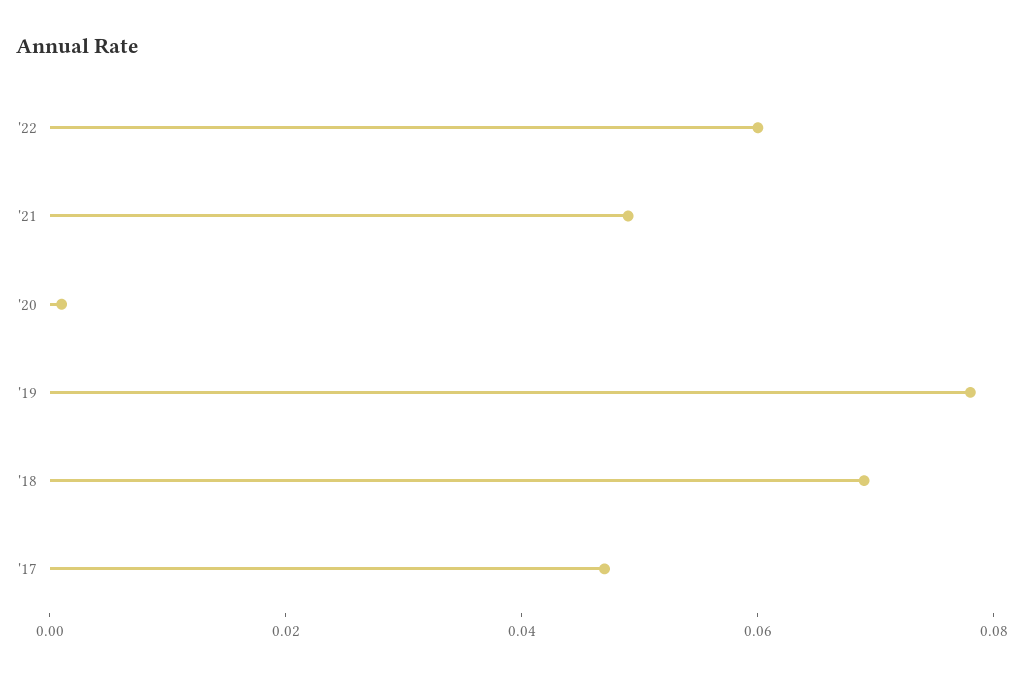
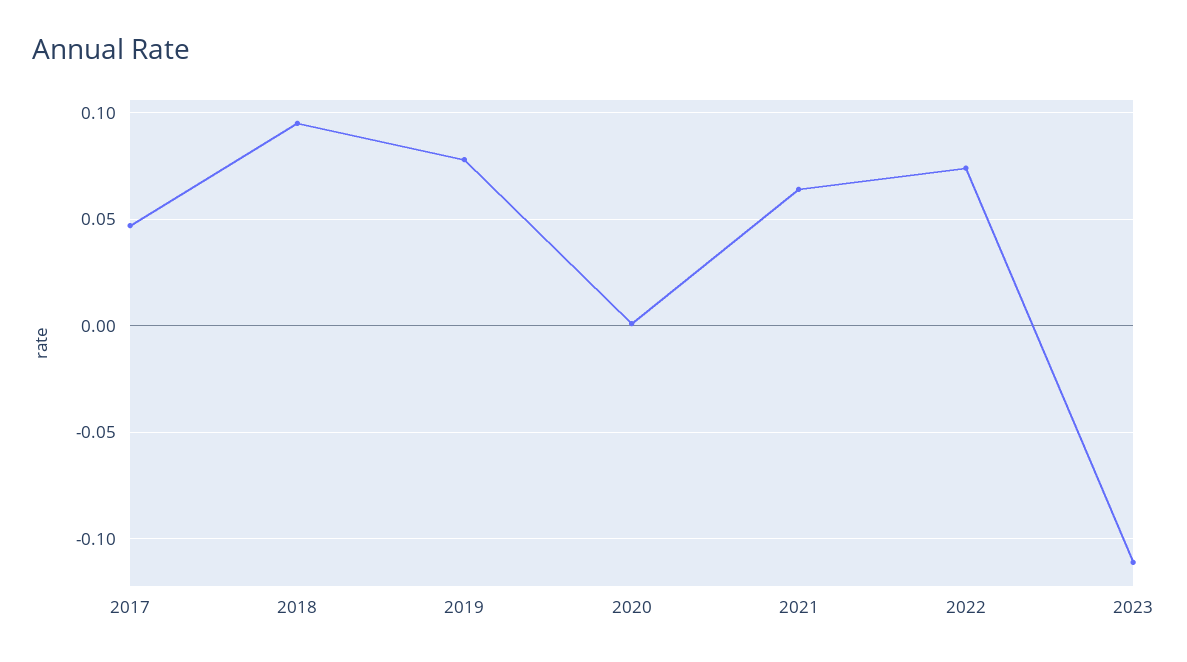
'22: 0.06 -> 0.075
'21: 0.05 -> 0.065
'18: 0.07 -> 0.095
2023: none -> -0.11

